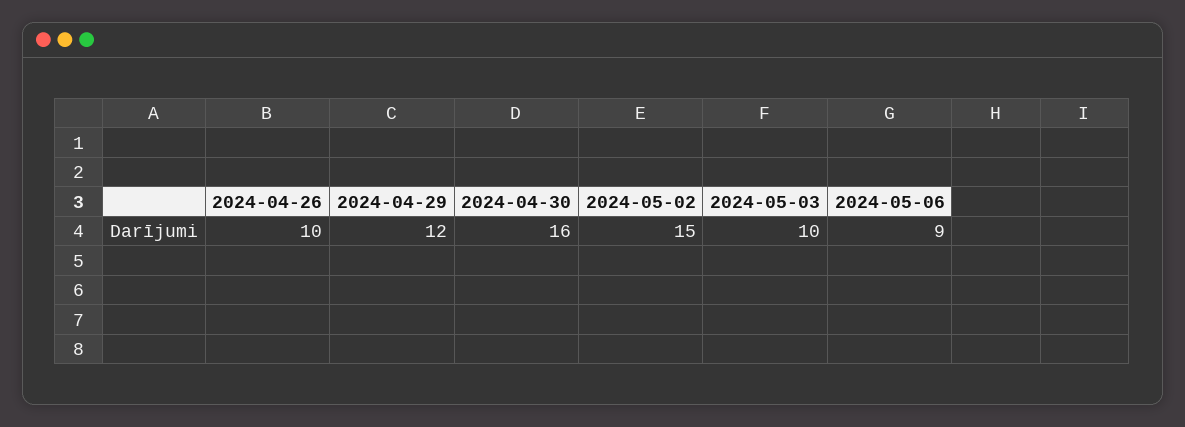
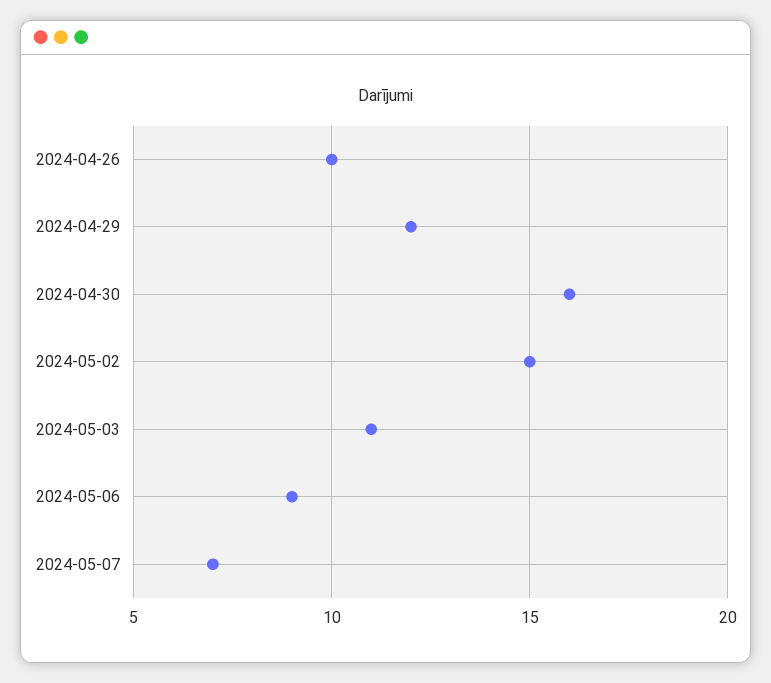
2024-05-03: 10 -> 11
2024-05-07: none -> 7

